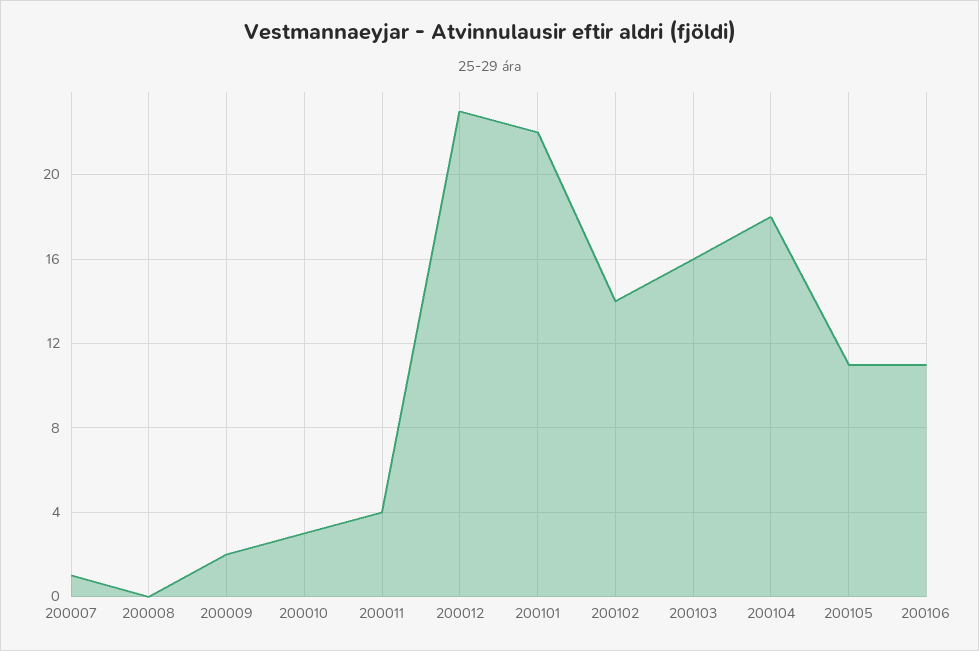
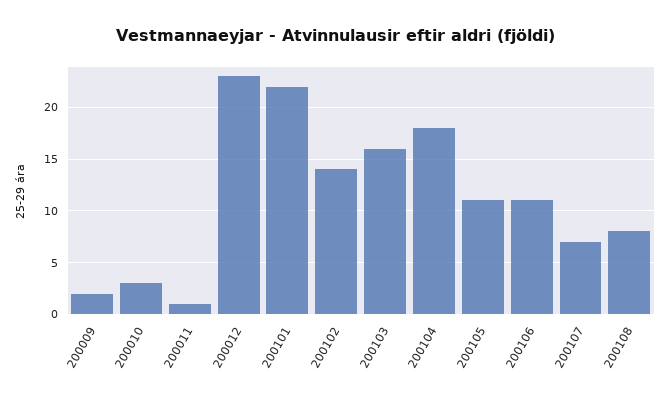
200007: 1 -> none
200008: 0 -> none
200011: 4 -> 1
200107: none -> 7
200108: none -> 8

